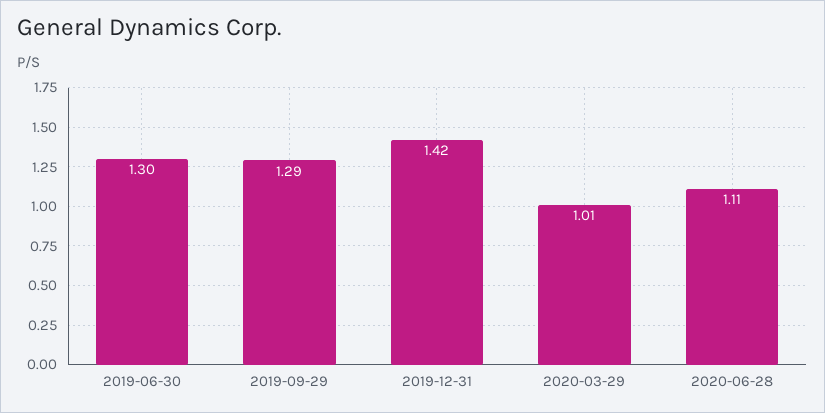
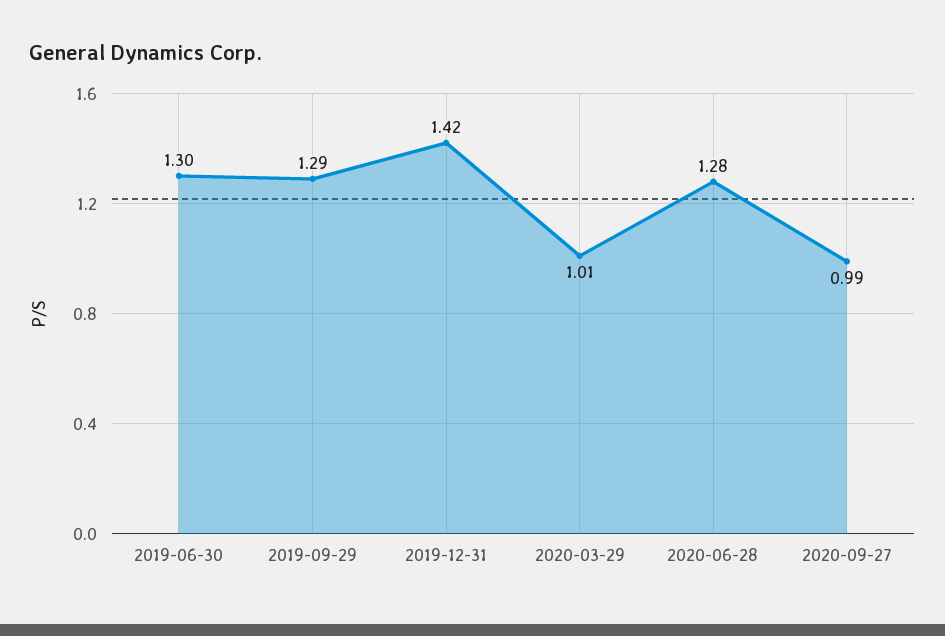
2020-06-28: 1.11 -> 1.28
2020-09-27: none -> 0.99

